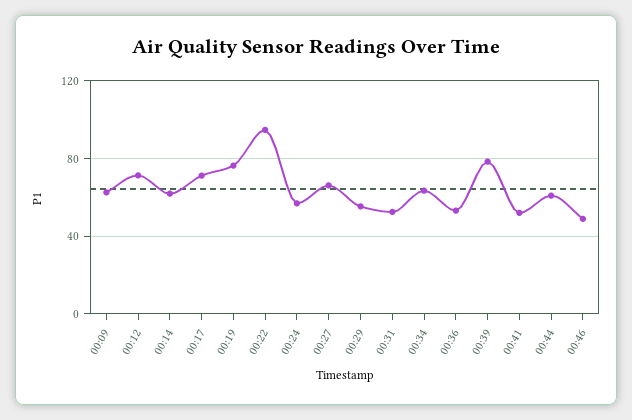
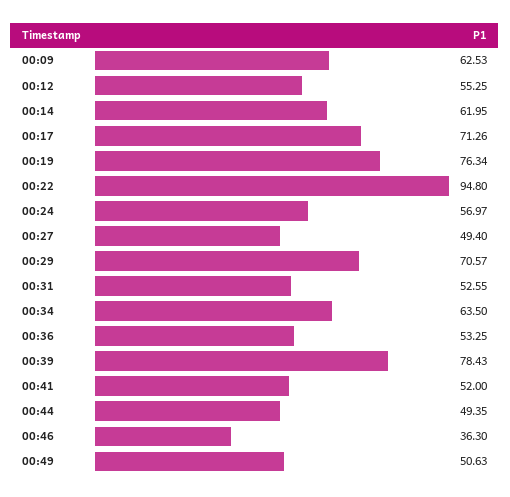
00:12: 70 -> 55.25
00:27: 65 -> 49.4
00:29: 55 -> 70.57
00:44: 60 -> 49.35
00:46: 50 -> 36.3
00:49: none -> 50.63

